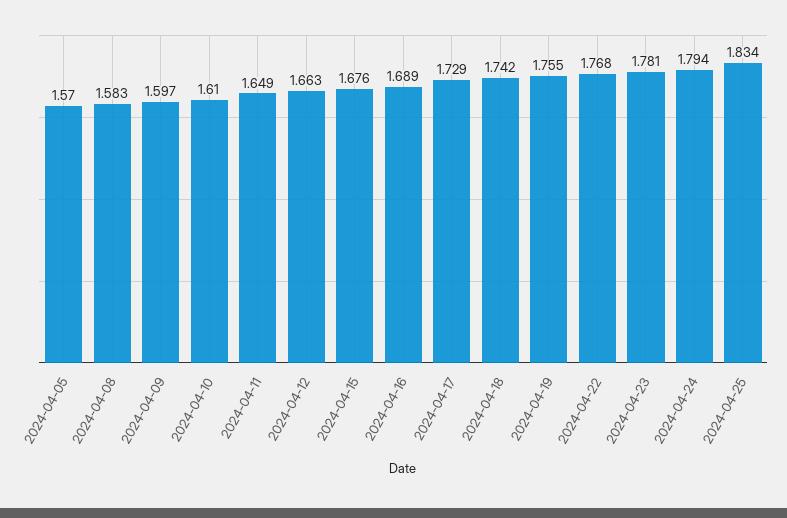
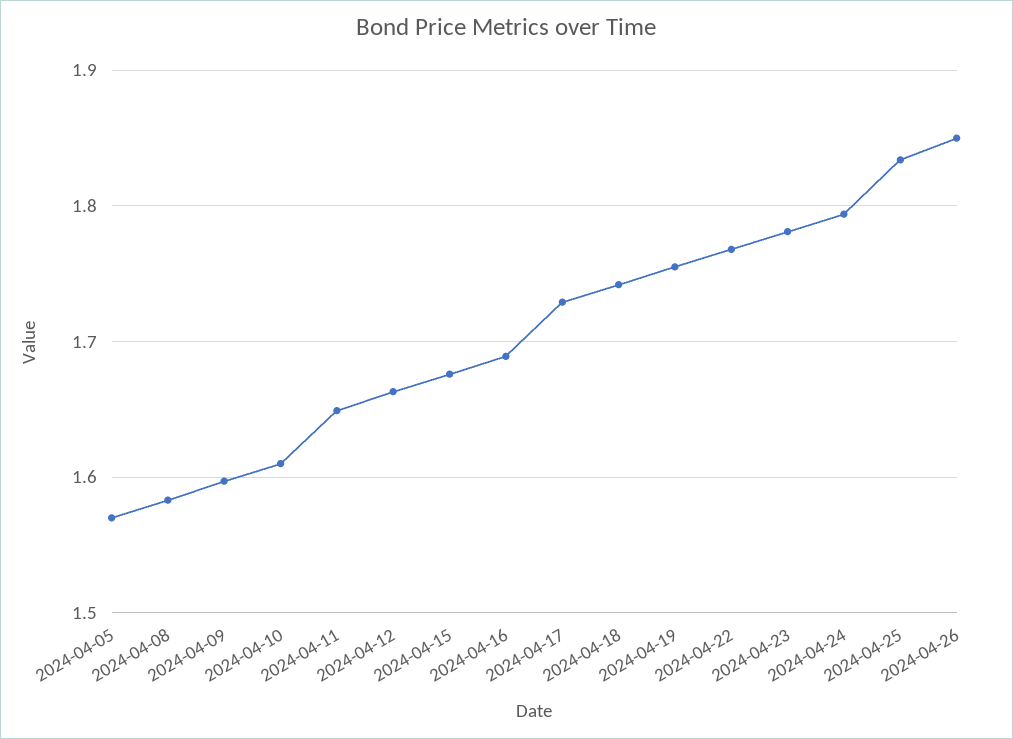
2024-04-26: none -> 1.85

